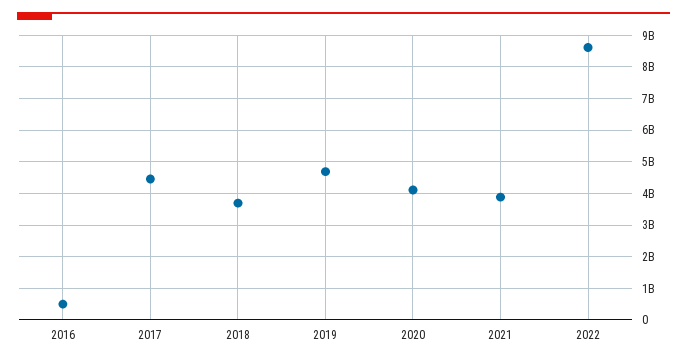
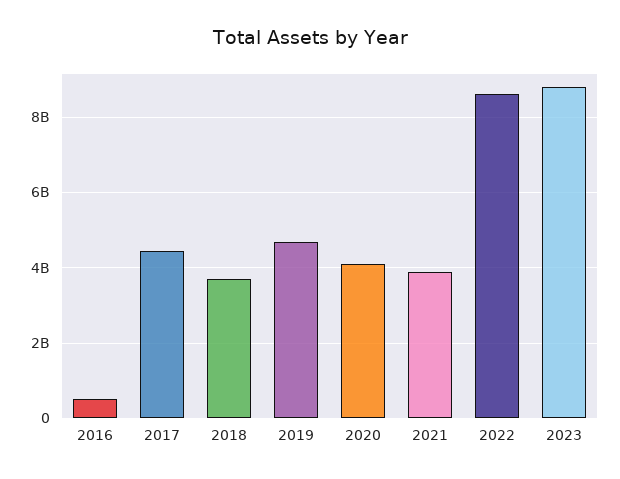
2023: none -> 8800000000

